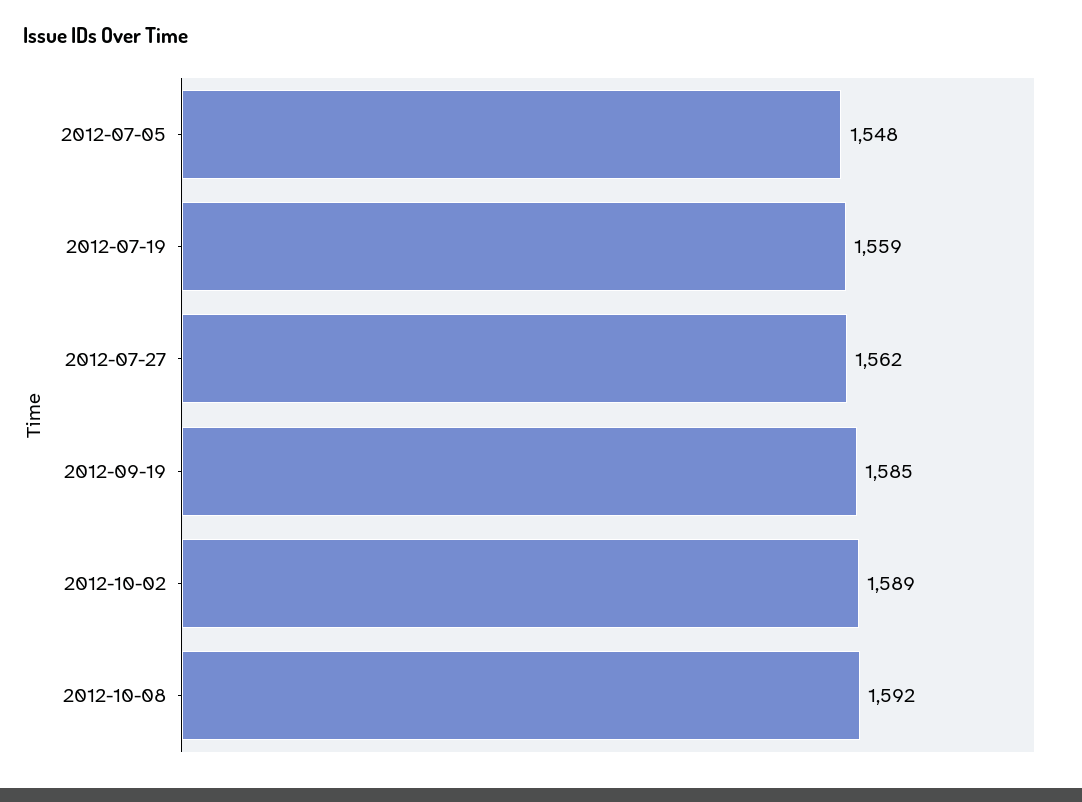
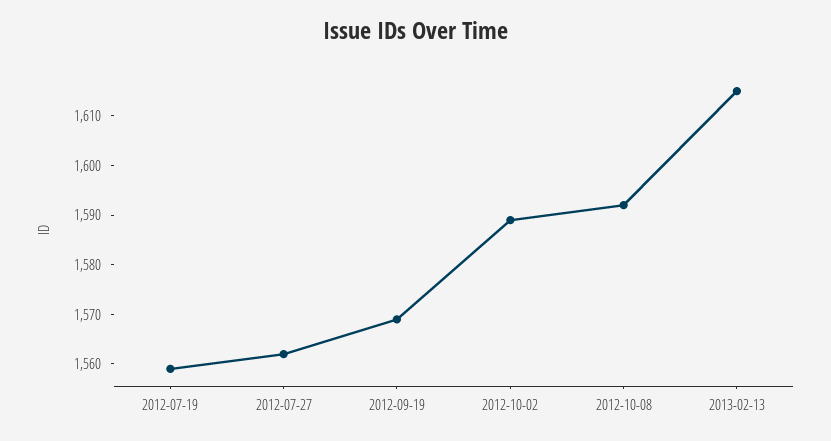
2012-07-05: 1548 -> none
2012-09-19: 1585 -> 1570
2013-02-13: none -> 1615

